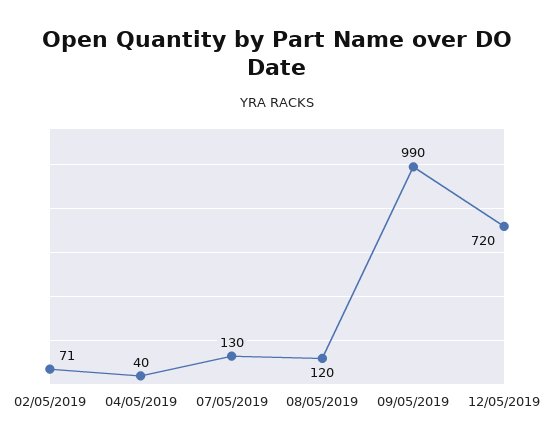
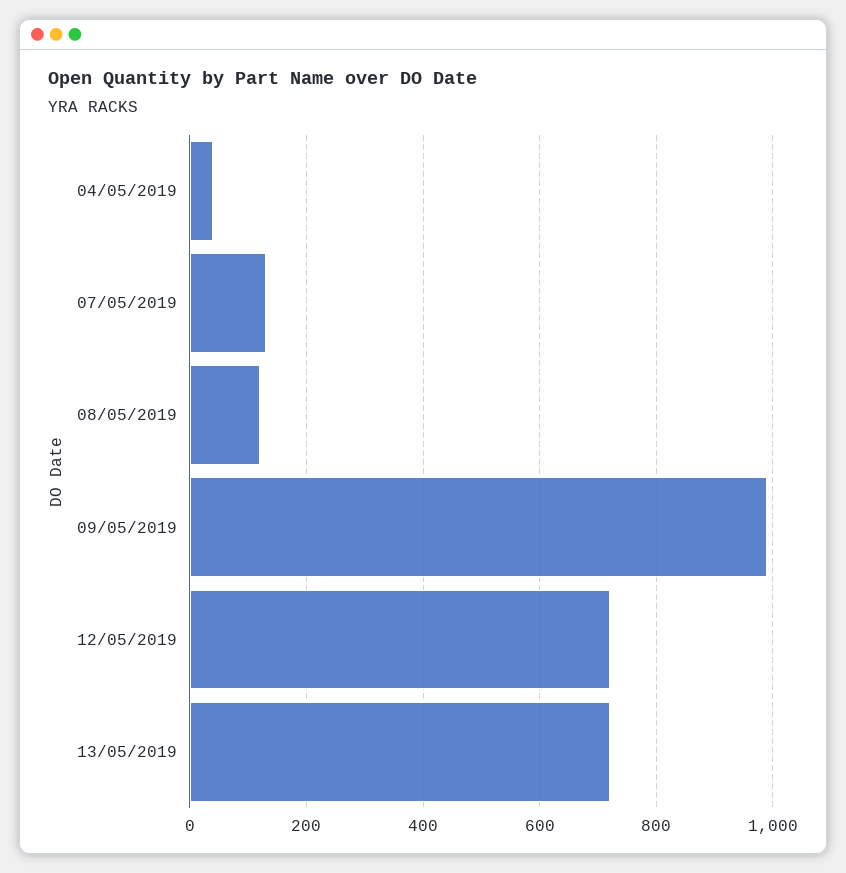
02/05/2019: 71 -> none
13/05/2019: none -> 720

